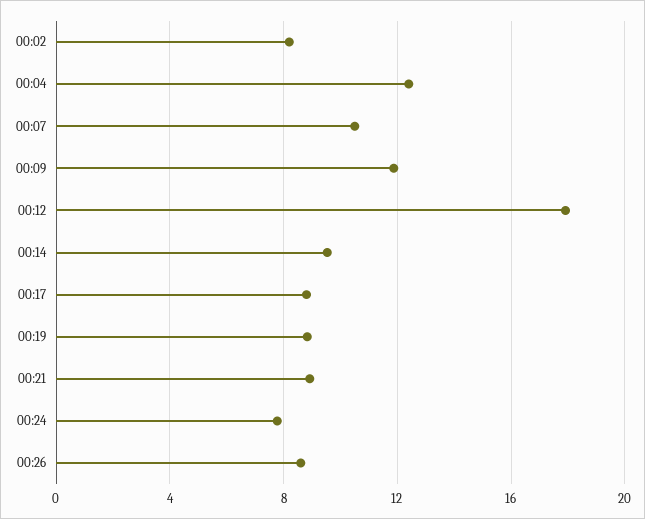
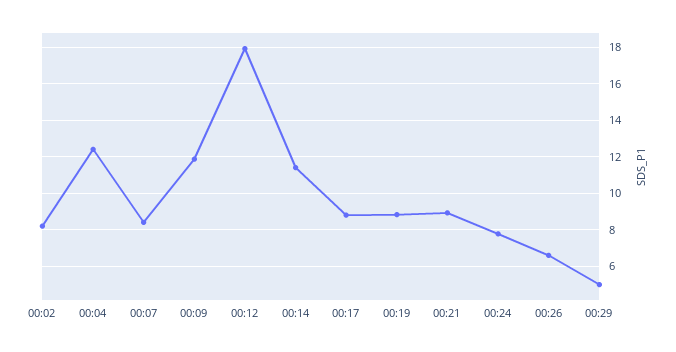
00:07: 10.5 -> 8.5
00:14: 9.5 -> 11.5
00:26: 8.5 -> 6.5
00:29: none -> 5

